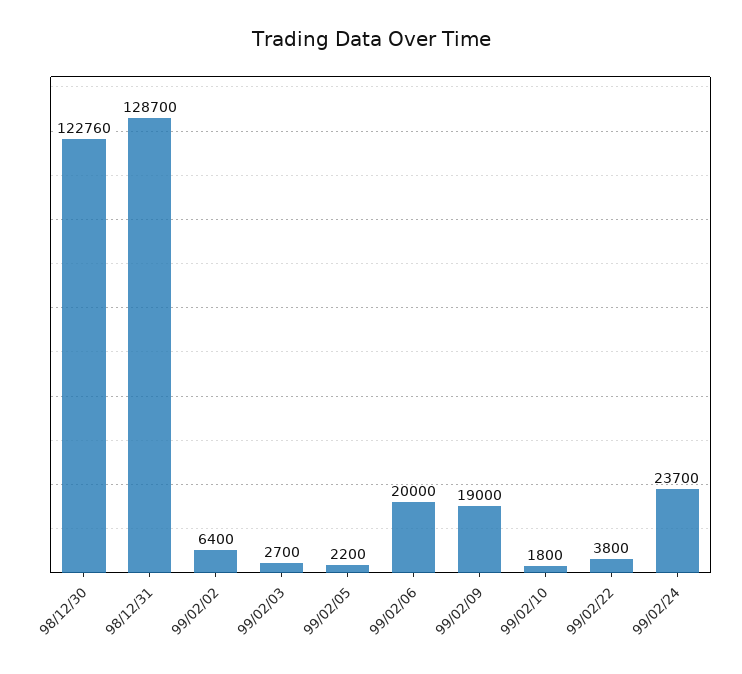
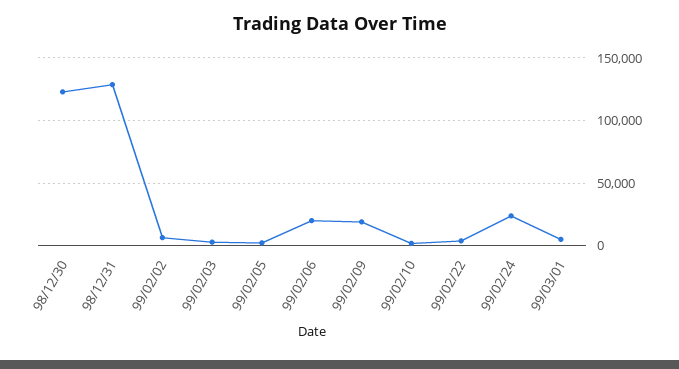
99/03/01: none -> 5000

